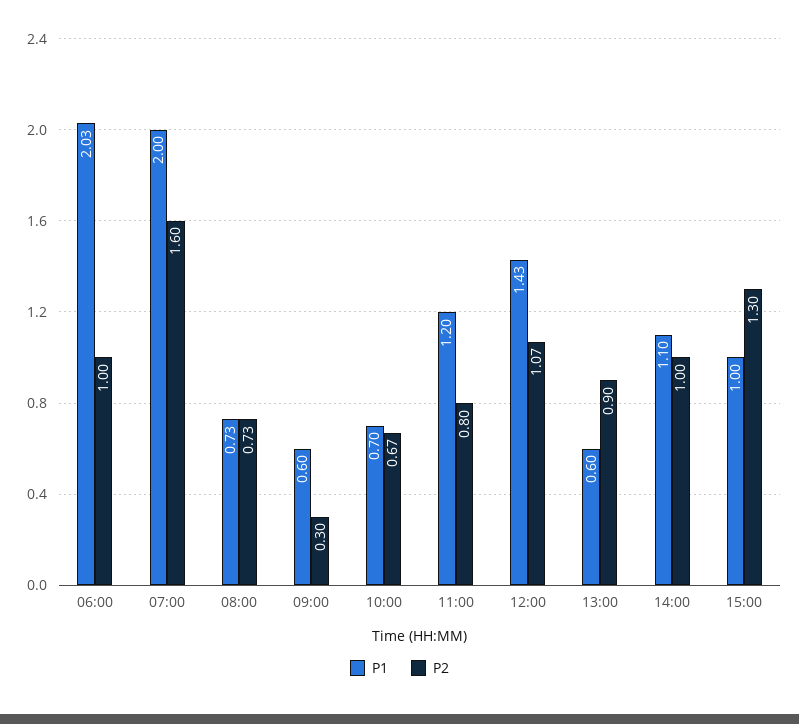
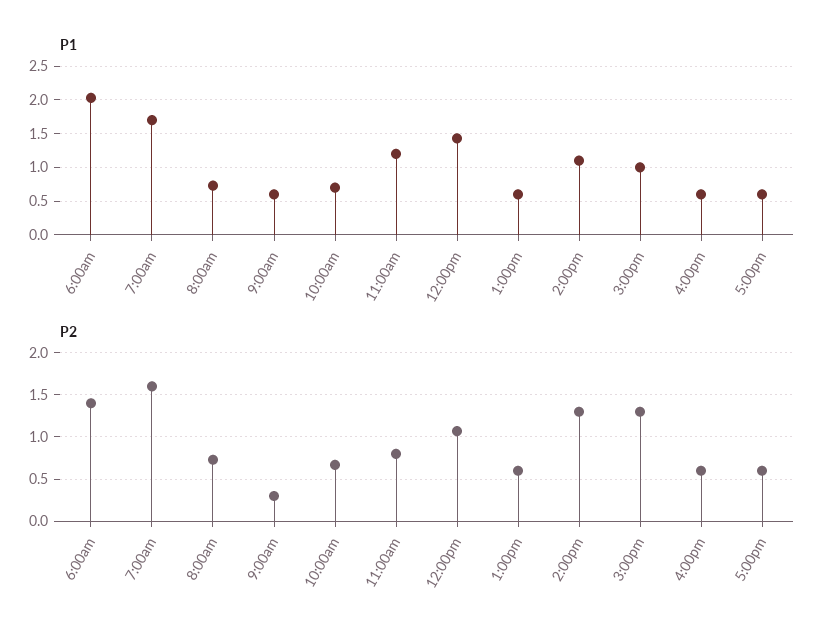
P2, 06:00: 1 -> 1.4
P1, 07:00: 2 -> 1.7
P2, 13:00: 0.9 -> 0.6
P2, 14:00: 1 -> 1.3
P1, 4:00pm: none -> 0.6
P1, 5:00pm: none -> 0.6
P2, 4:00pm: none -> 0.6
P2, 5:00pm: none -> 0.6

